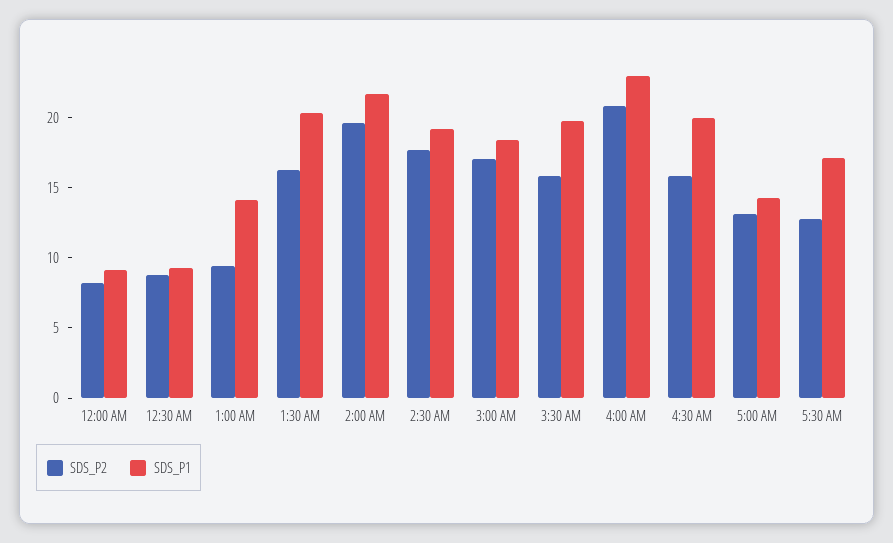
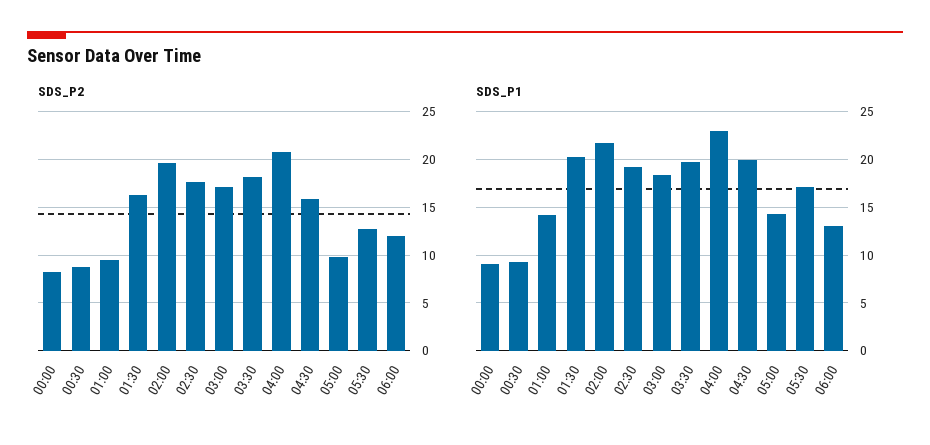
SDS_P2, 3:30 AM: 16 -> 18
SDS_P2, 5:00 AM: 13 -> 10
SDS_P2, 06:00: none -> 12
SDS_P1, 06:00: none -> 13

